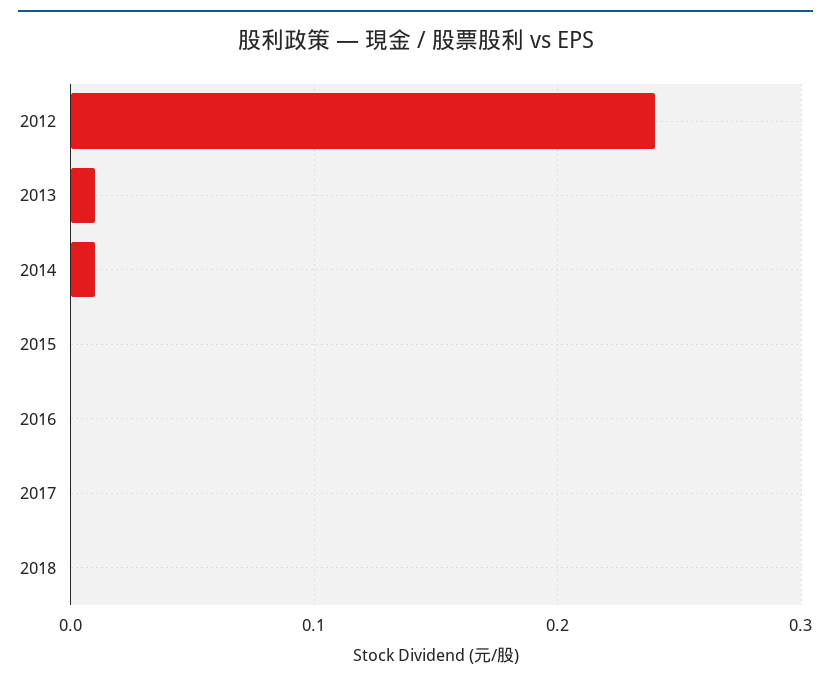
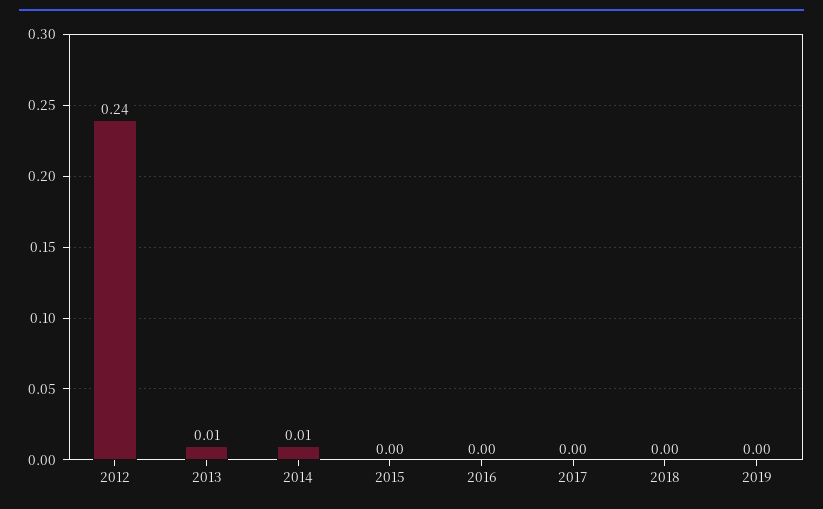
2019: none -> 0

